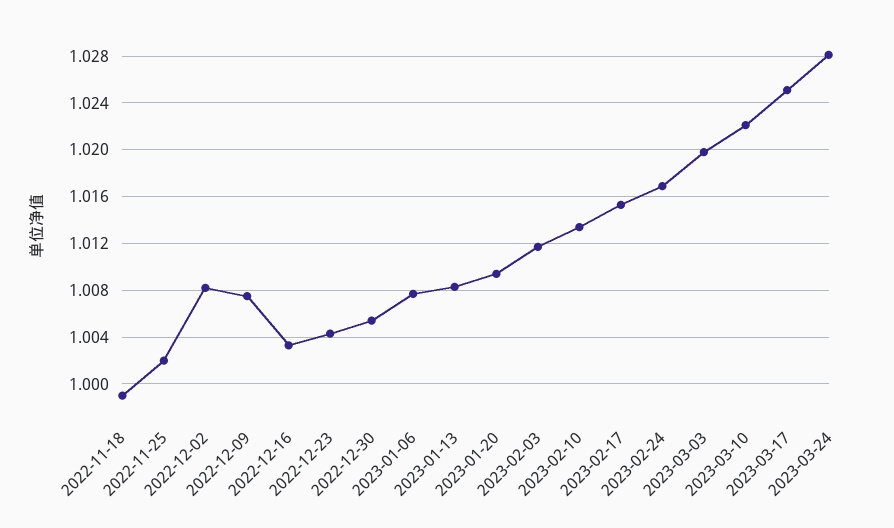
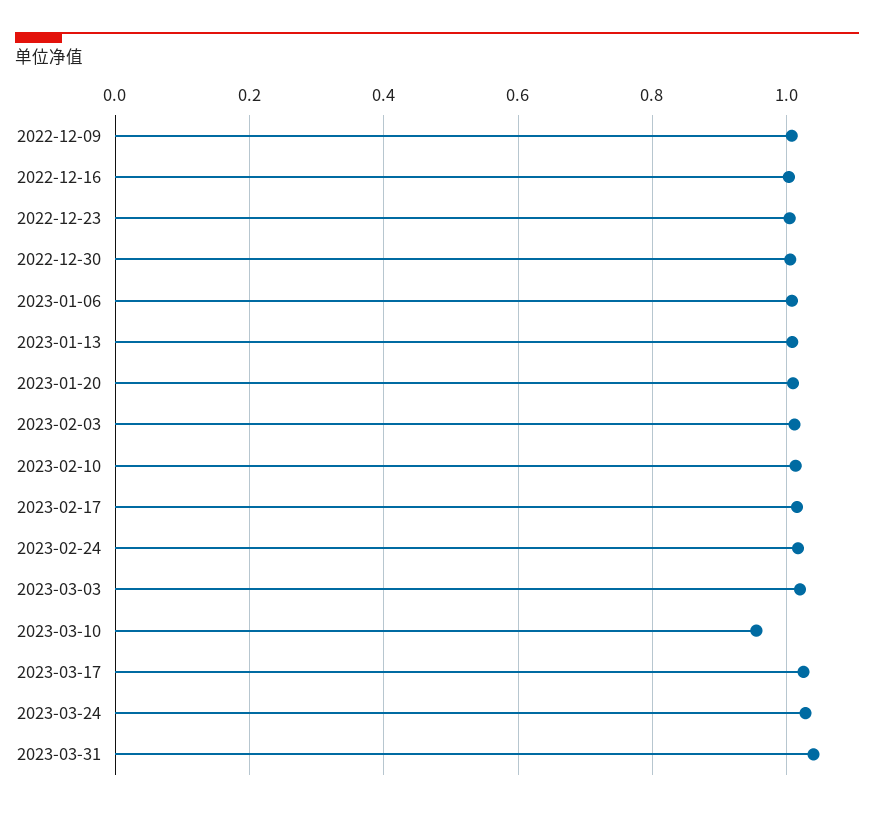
2022-11-18: 0.999 -> none
2022-11-25: 1.002 -> none
2022-12-02: 1.008 -> none
2023-03-10: 1.022 -> 0.96
2023-03-31: none -> 1.04

